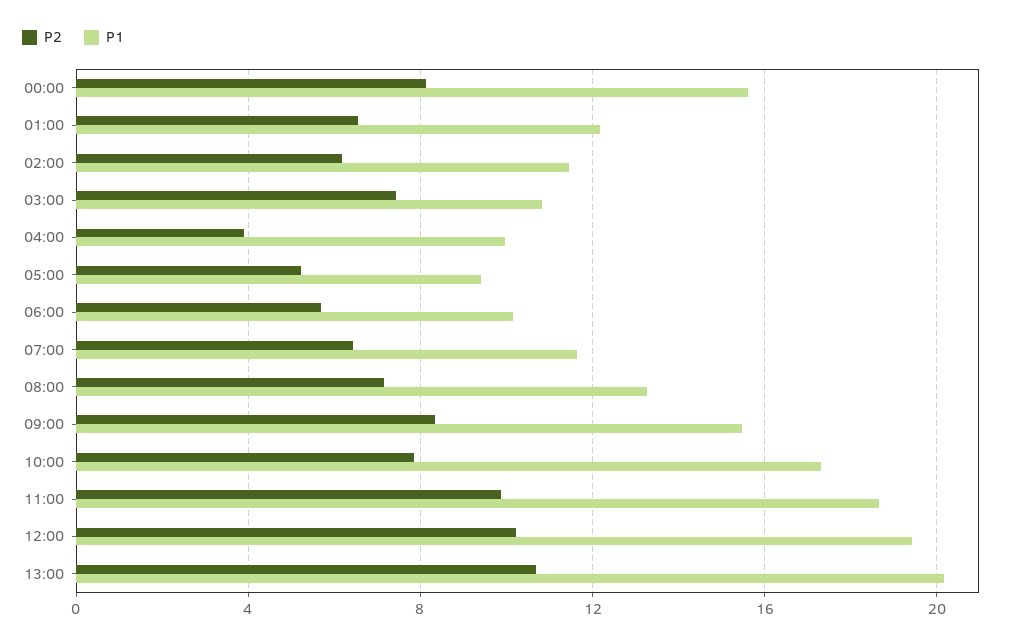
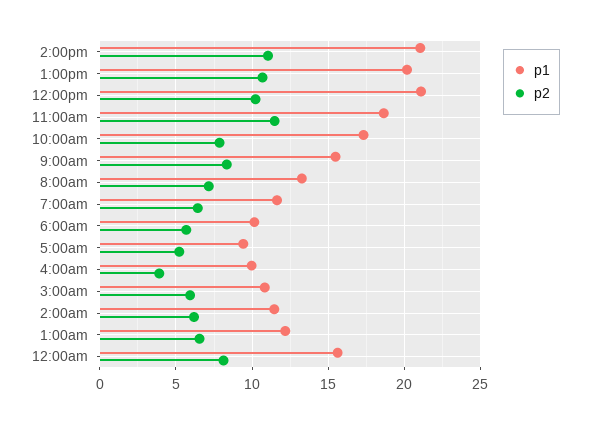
P2, 03:00: 7.5 -> 6
P2, 11:00: 10 -> 11.5
P1, 12:00: 19.5 -> 21
P1, 2:00pm: none -> 21
P2, 2:00pm: none -> 11

